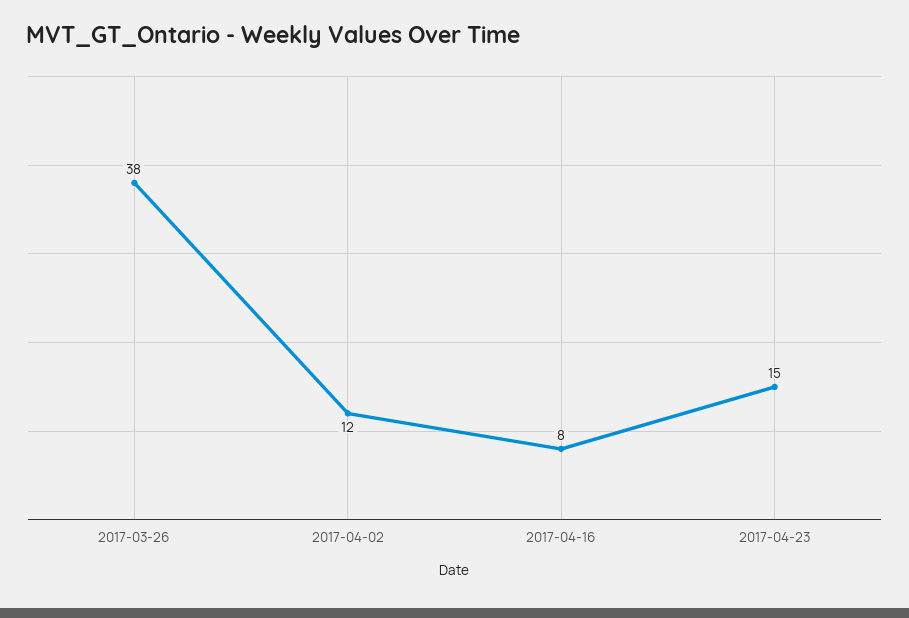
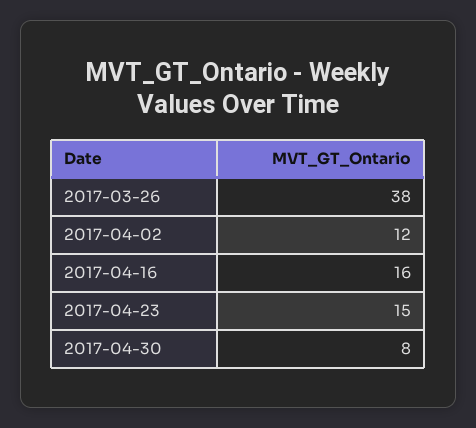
2017-04-16: 8 -> 16
2017-04-30: none -> 8

